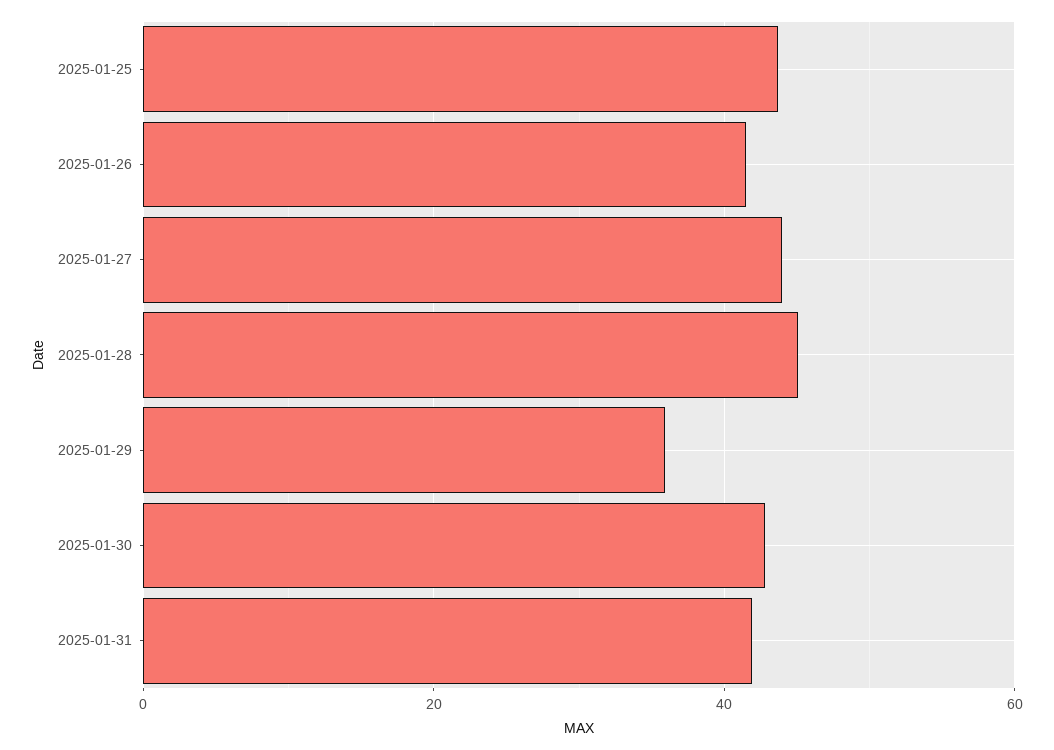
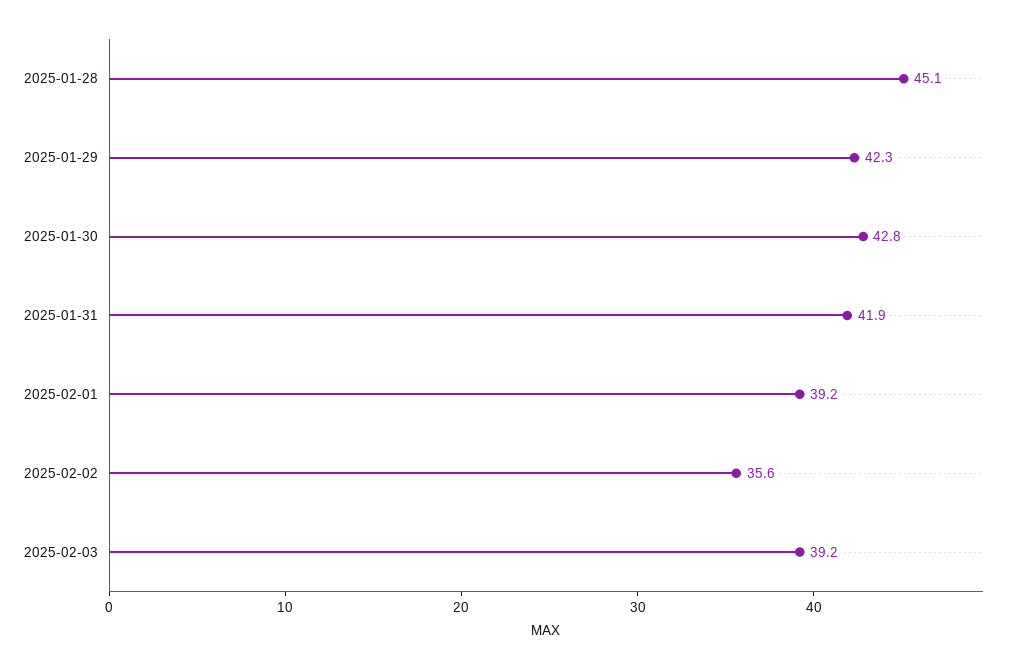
2025-01-25: 44 -> none
2025-01-26: 42 -> none
2025-01-27: 44 -> none
2025-01-29: 36 -> 42.3
2025-02-01: none -> 39.2
2025-02-02: none -> 35.6
2025-02-03: none -> 39.2

